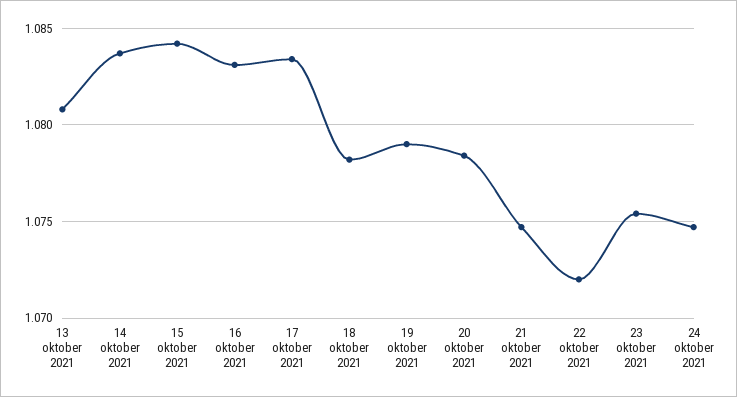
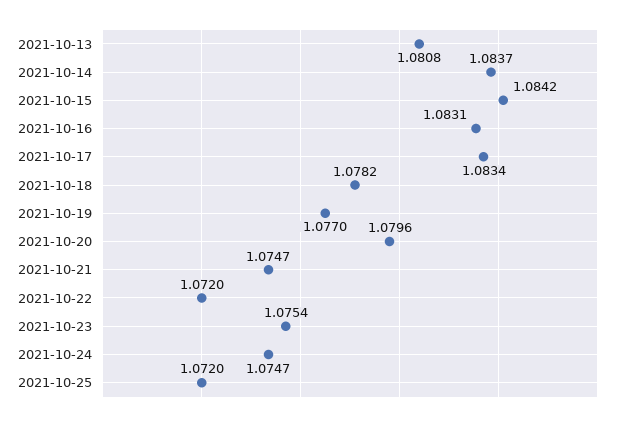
19 oktober 2021: 1.079 -> 1.077
20 oktober 2021: 1.0785 -> 1.0796
2021-10-25: none -> 1.072

